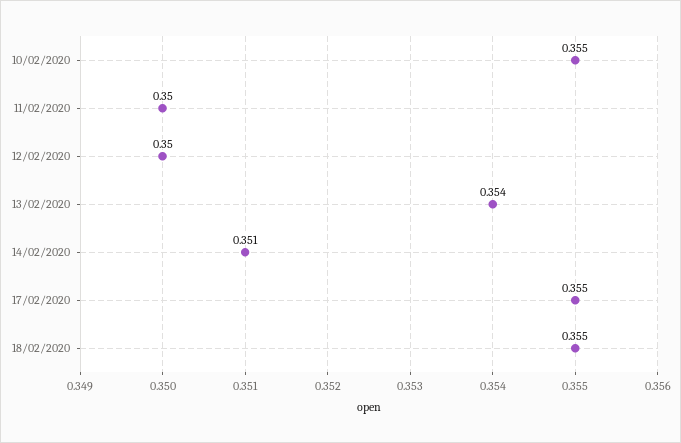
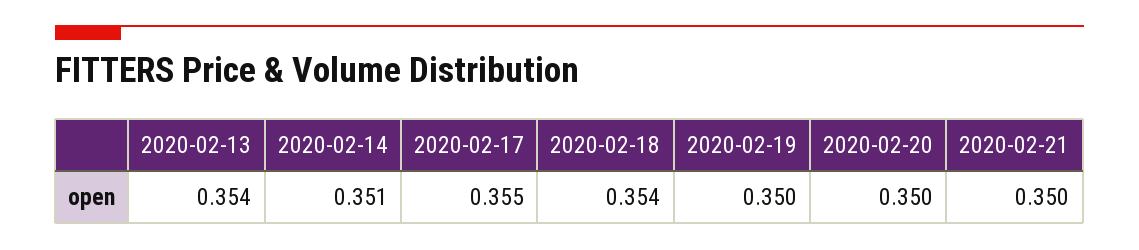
10/02/2020: 0.355 -> none
11/02/2020: 0.35 -> none
12/02/2020: 0.35 -> none
18/02/2020: 0.355 -> 0.354
2020-02-19: none -> 0.35
2020-02-20: none -> 0.35
2020-02-21: none -> 0.35

